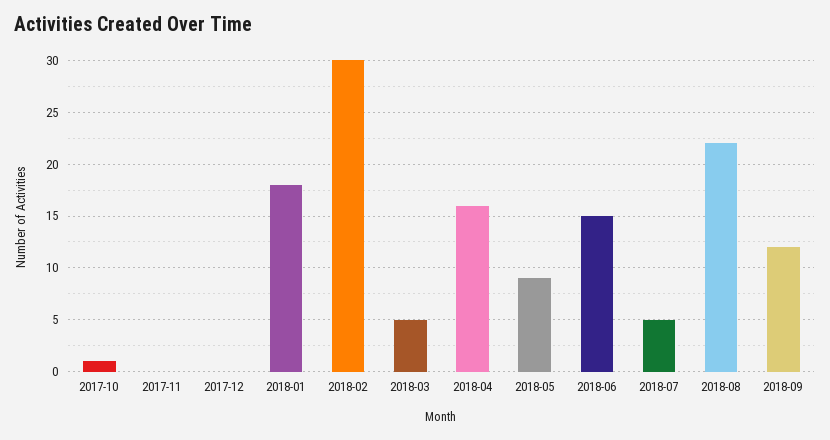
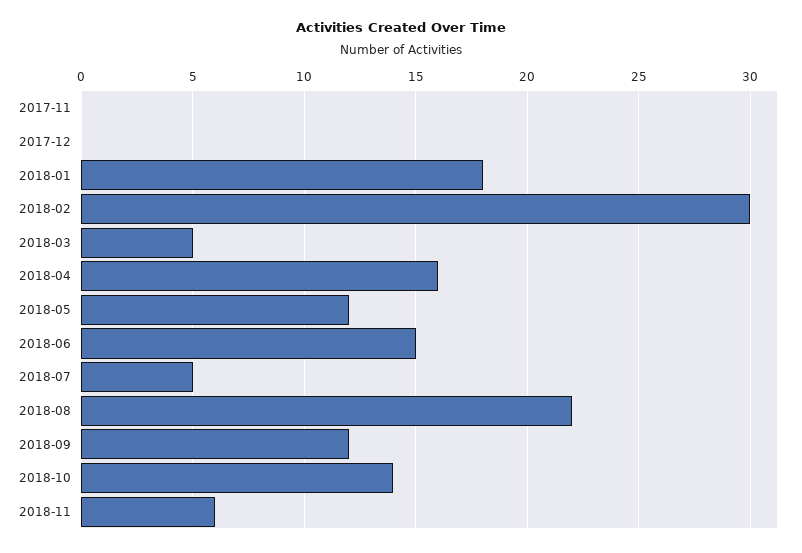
2017-10: 1 -> none
2018-05: 9 -> 12
2018-10: none -> 14
2018-11: none -> 6

